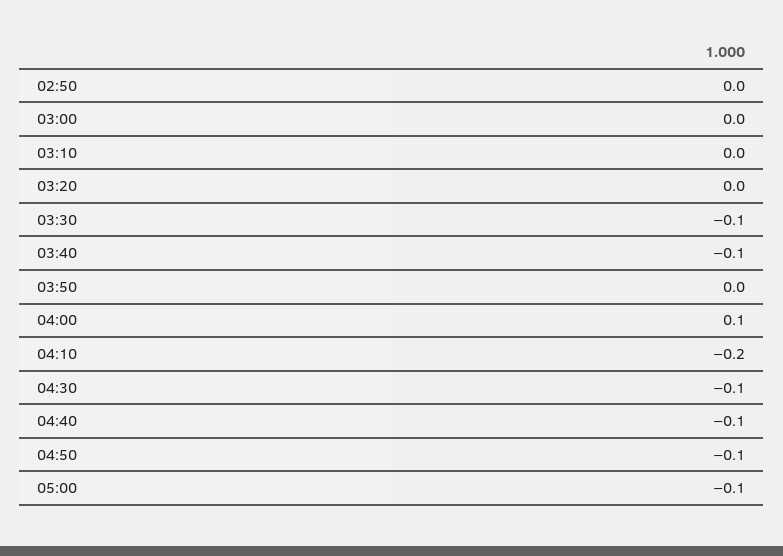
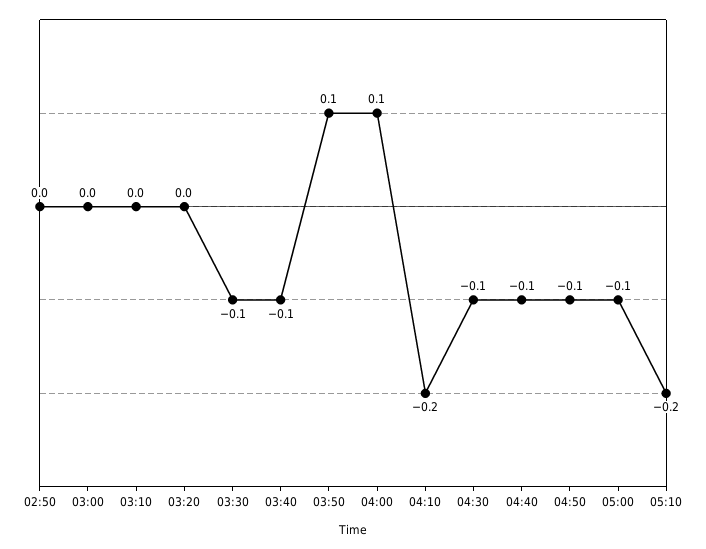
03:50: 0 -> 0.1
05:10: none -> -0.2

